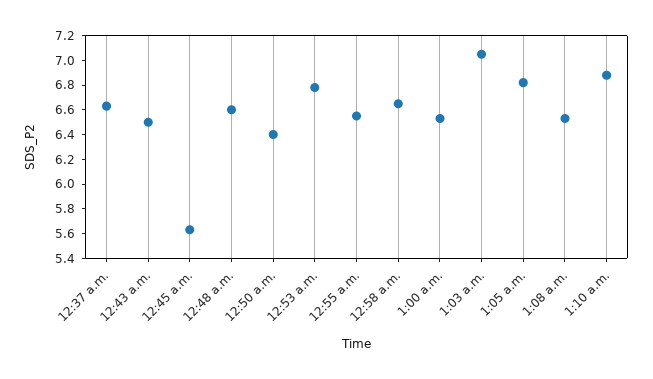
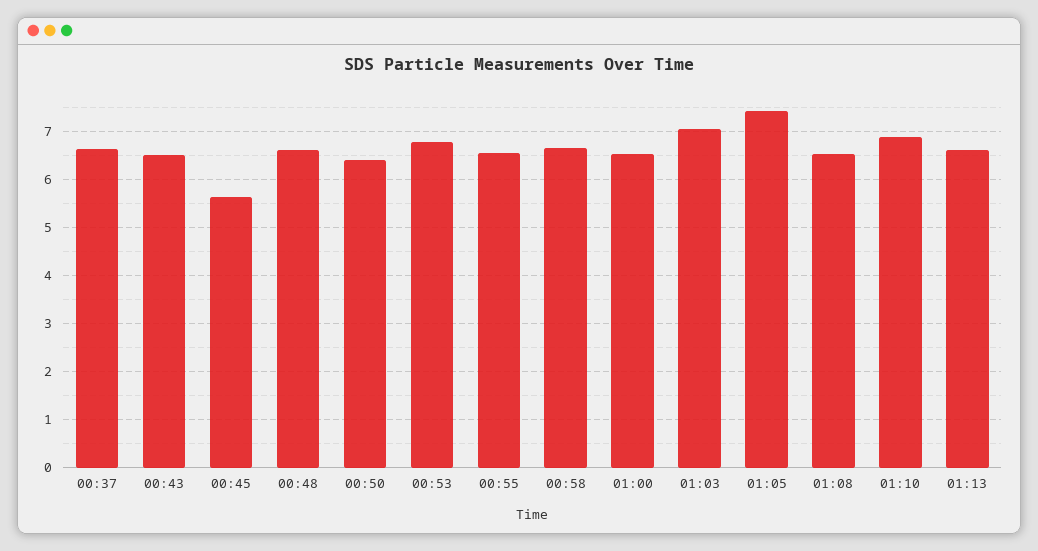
1:05 a.m.: 6.8 -> 7.4
01:13: none -> 6.6

